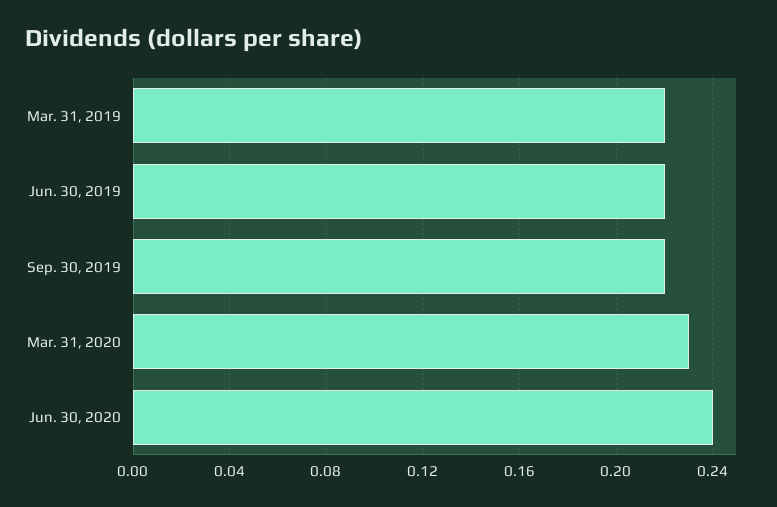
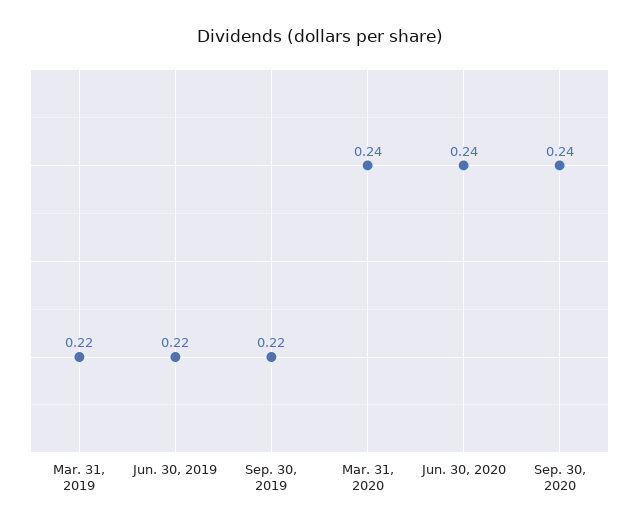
Mar. 31, 2020: 0.23 -> 0.24
Sep. 30, 2020: none -> 0.24

